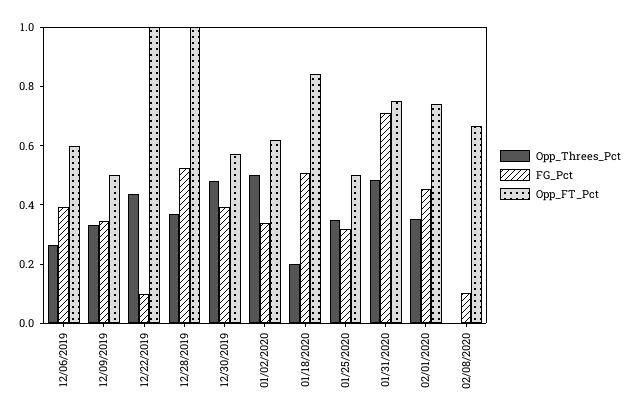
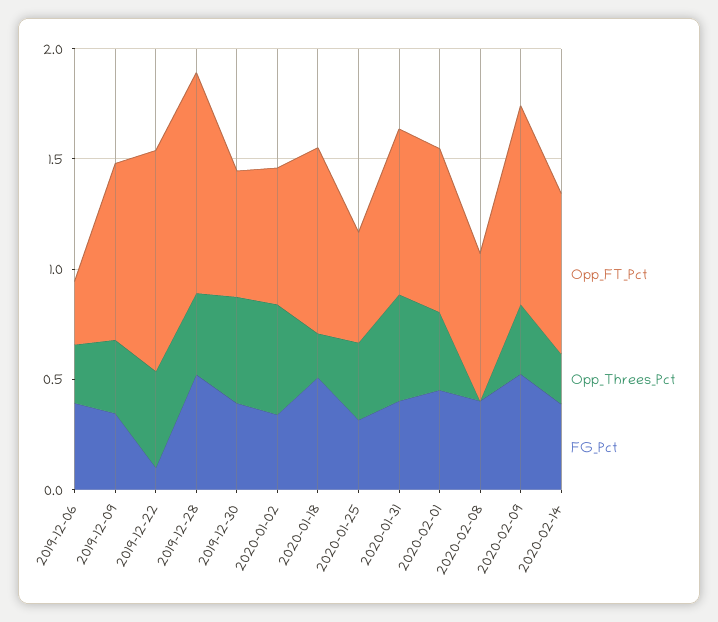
Opp_FT_Pct, 12/06/2019: 0.6 -> 0.3
Opp_FT_Pct, 12/09/2019: 0.5 -> 0.8
FG_Pct, 01/31/2020: 0.7 -> 0.4
FG_Pct, 02/08/2020: 0.1 -> 0.4
Opp_FT_Pct, 2020-02-09: none -> 0.9
Opp_Threes_Pct, 2020-02-09: none -> 0.3
FG_Pct, 2020-02-09: none -> 0.5
Opp_FT_Pct, 2020-02-14: none -> 0.7
Opp_Threes_Pct, 2020-02-14: none -> 0.2
FG_Pct, 2020-02-14: none -> 0.4

